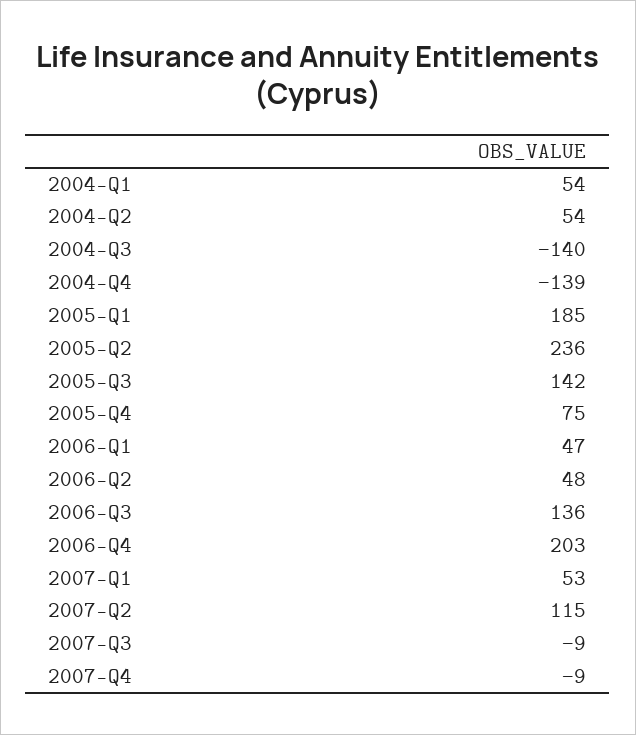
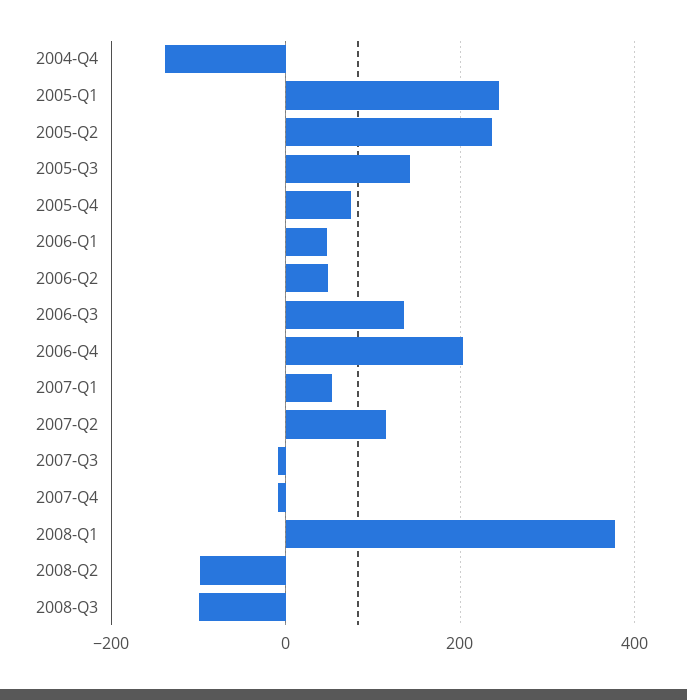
2004-Q1: 54 -> none
2004-Q2: 54 -> none
2004-Q3: -140 -> none
2005-Q1: 185 -> 240
2008-Q1: none -> 380
2008-Q2: none -> -100
2008-Q3: none -> -100

